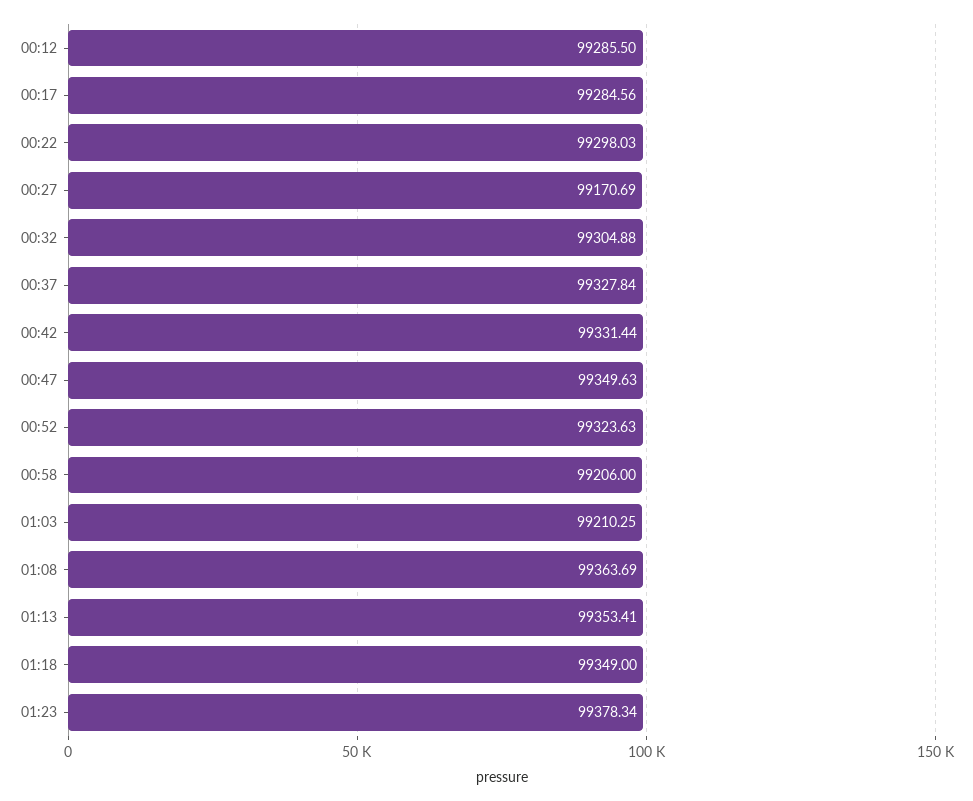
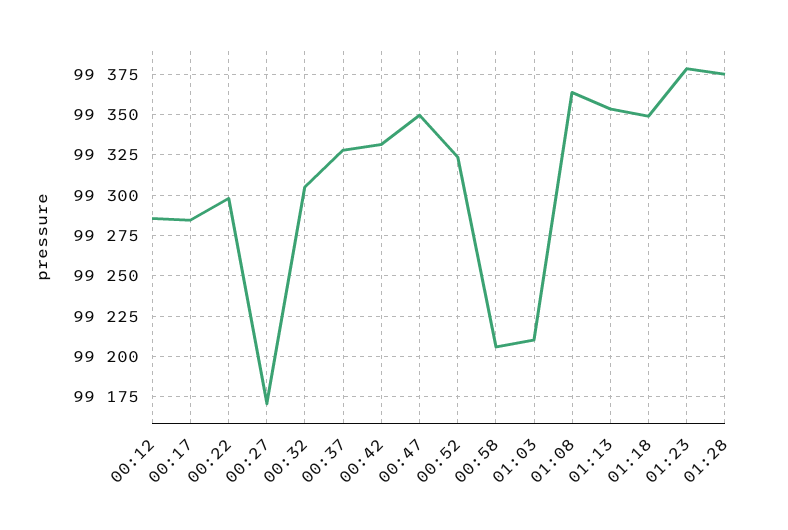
01:28: none -> 99375

